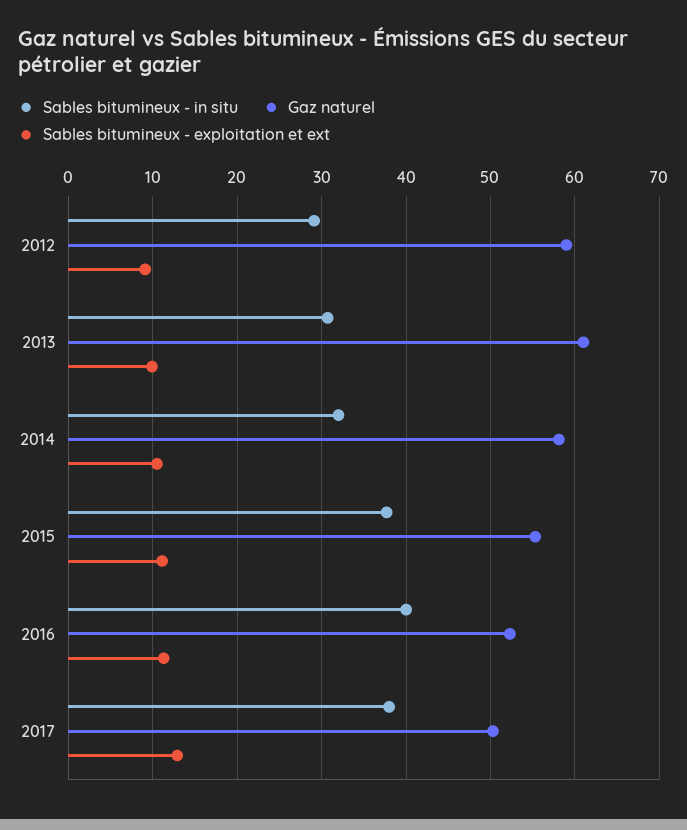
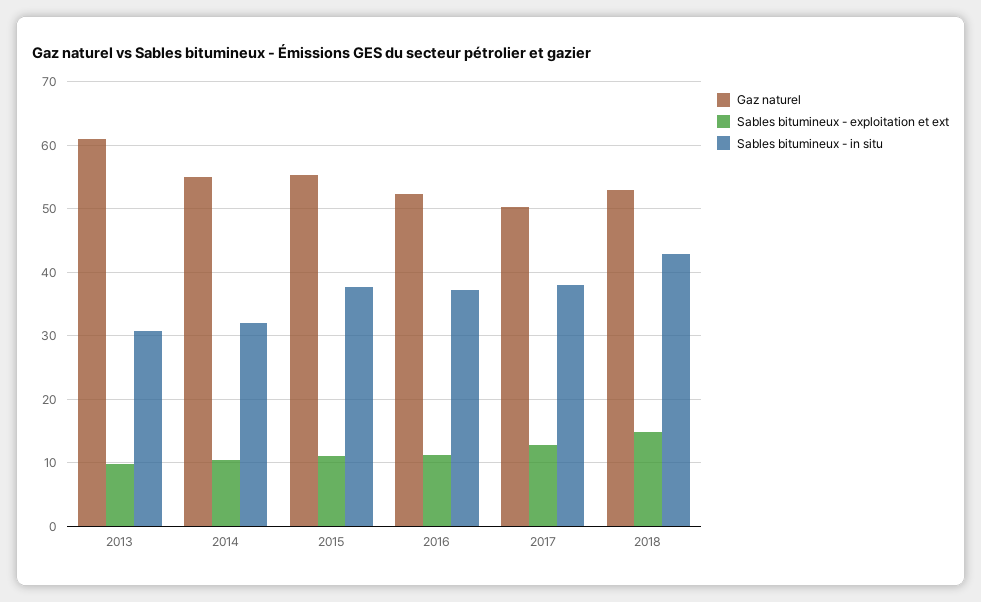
Sables bitumineux - in situ, 2012: 29 -> none
Gaz naturel, 2012: 59 -> none
Sables bitumineux - exploitation et ext, 2012: 9 -> none
Gaz naturel, 2014: 58 -> 55
Sables bitumineux - in situ, 2016: 40 -> 37
Gaz naturel, 2018: none -> 53
Sables bitumineux - exploitation et ext, 2018: none -> 15
Sables bitumineux - in situ, 2018: none -> 43

